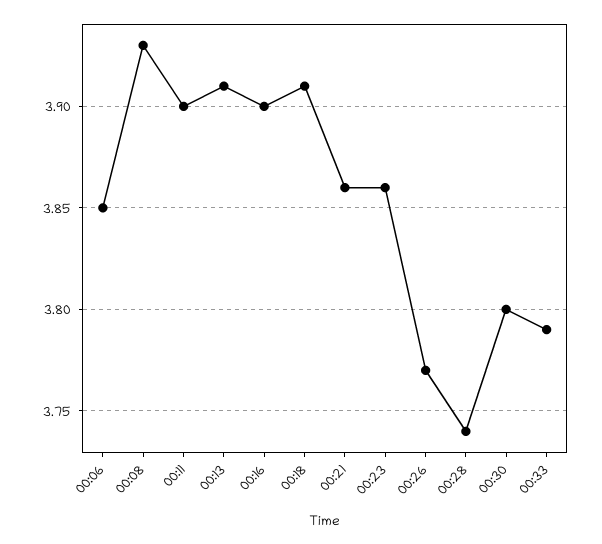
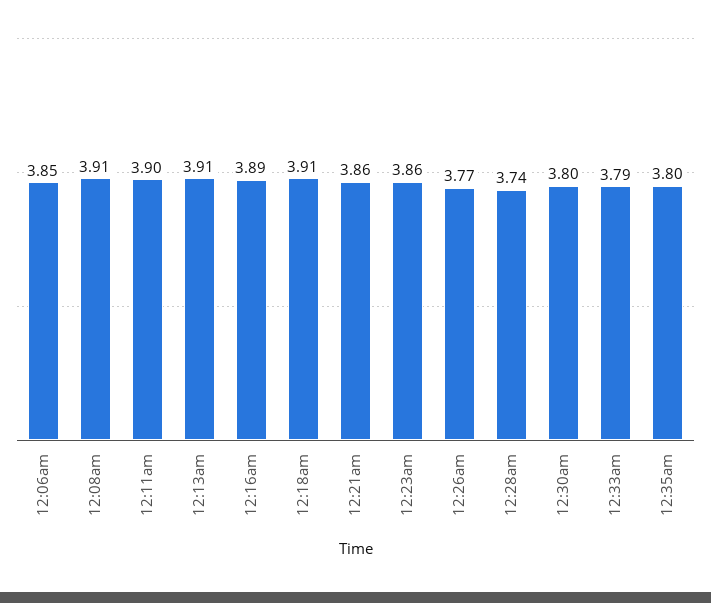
00:08: 3.93 -> 3.91
00:16: 3.9 -> 3.89
12:35am: none -> 3.8

